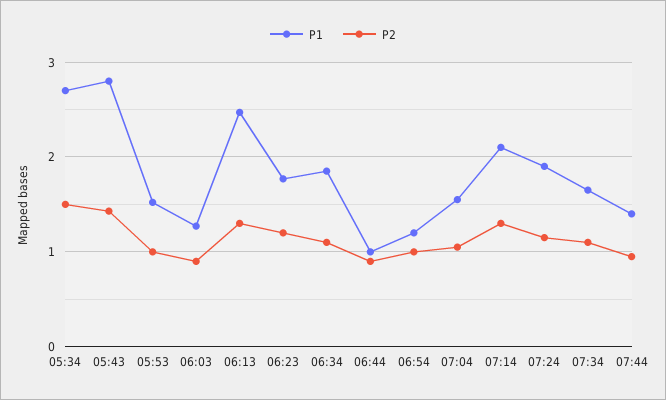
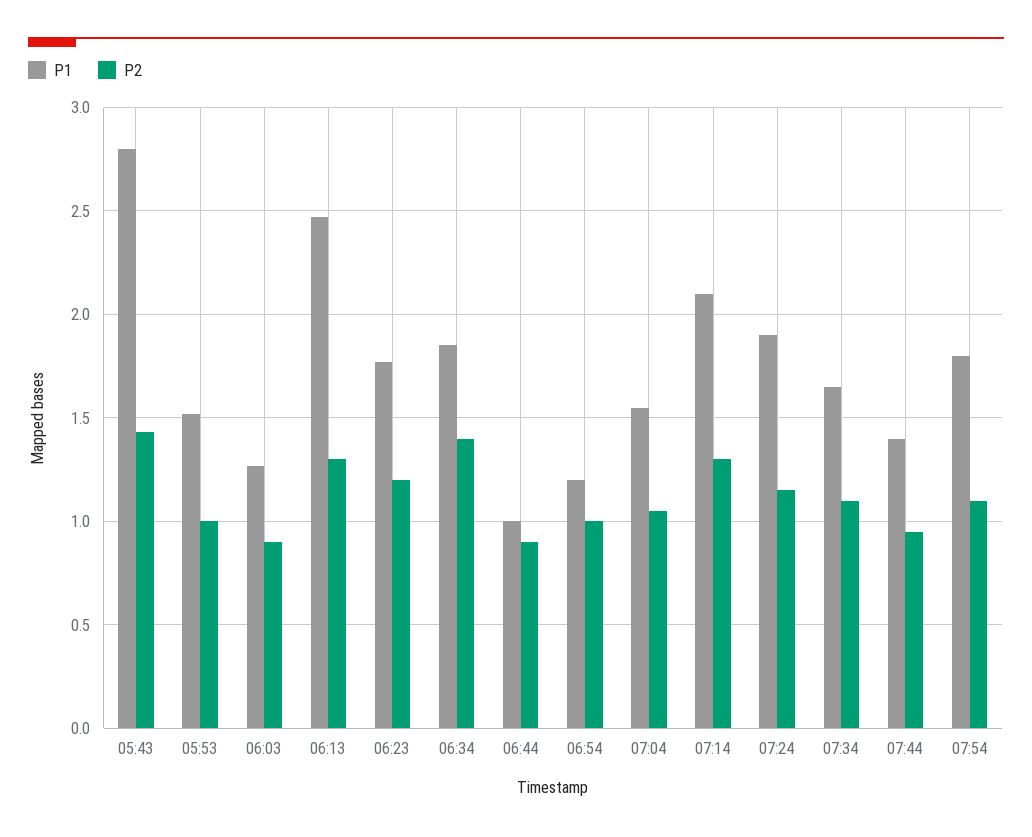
P1, 05:34: 2.7 -> none
P2, 05:34: 1.5 -> none
P2, 06:34: 1.1 -> 1.4
P1, 07:54: none -> 1.8
P2, 07:54: none -> 1.1

